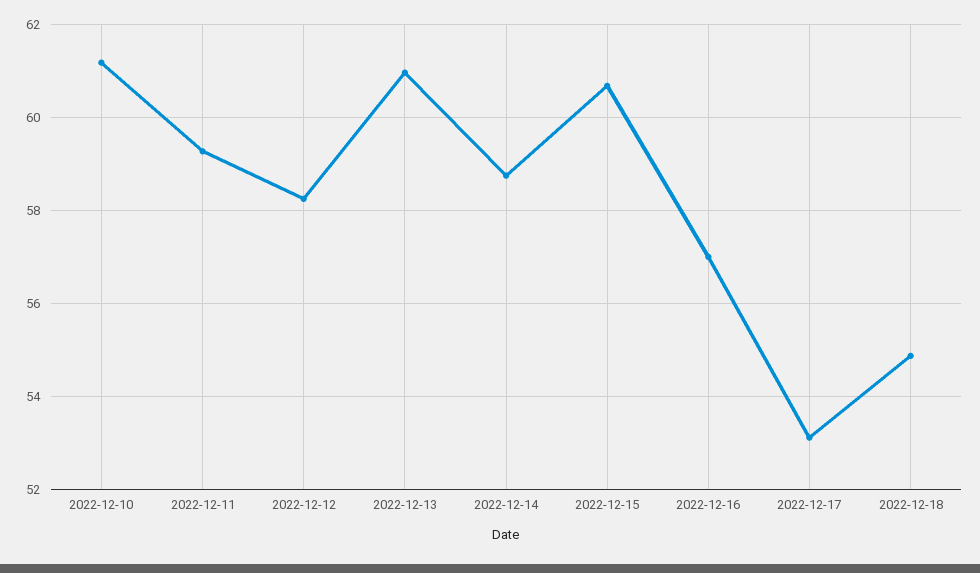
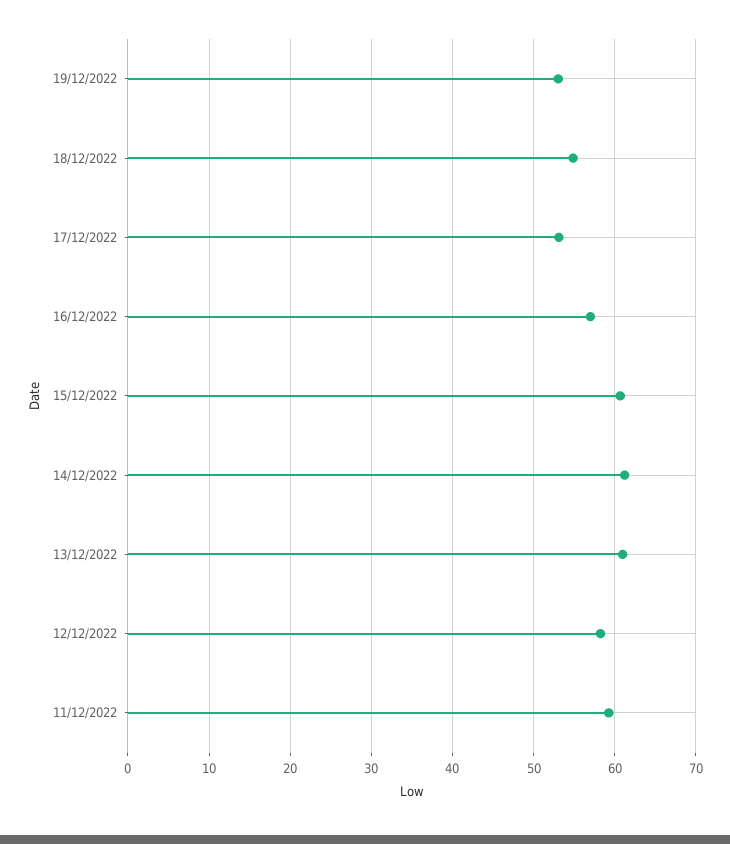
2022-12-10: 61.2 -> none
2022-12-14: 58.8 -> 61
19/12/2022: none -> 53

